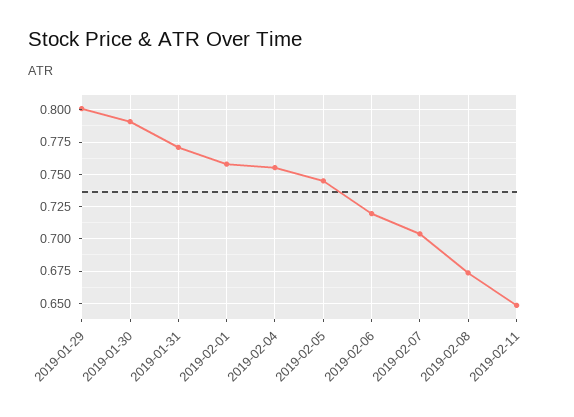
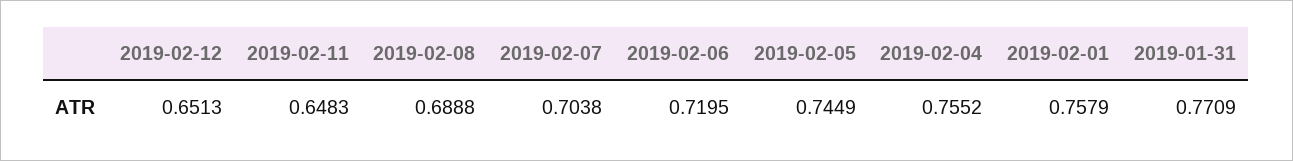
2019-01-29: 0.8 -> none
2019-01-30: 0.79 -> none
2019-02-08: 0.675 -> 0.6888
2019-02-12: none -> 0.6513

